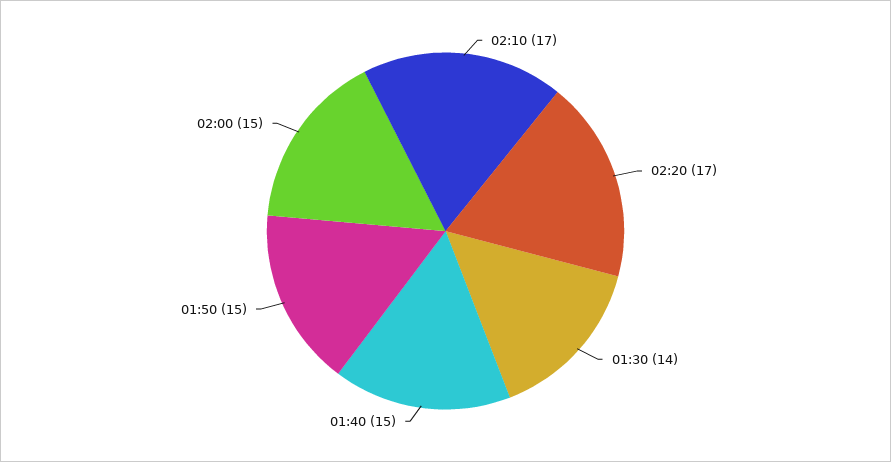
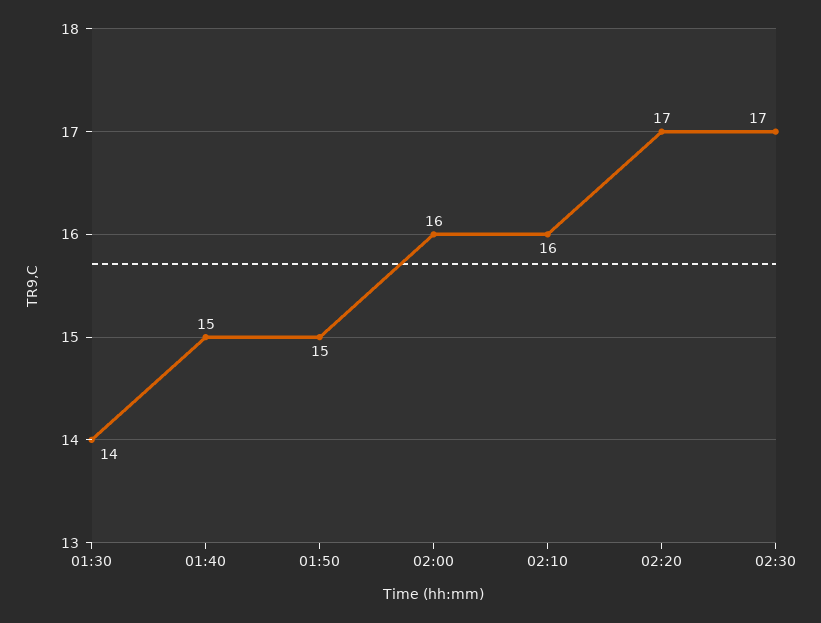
02:10: 17 -> 16
02:00: 15 -> 16
02:30: none -> 17

